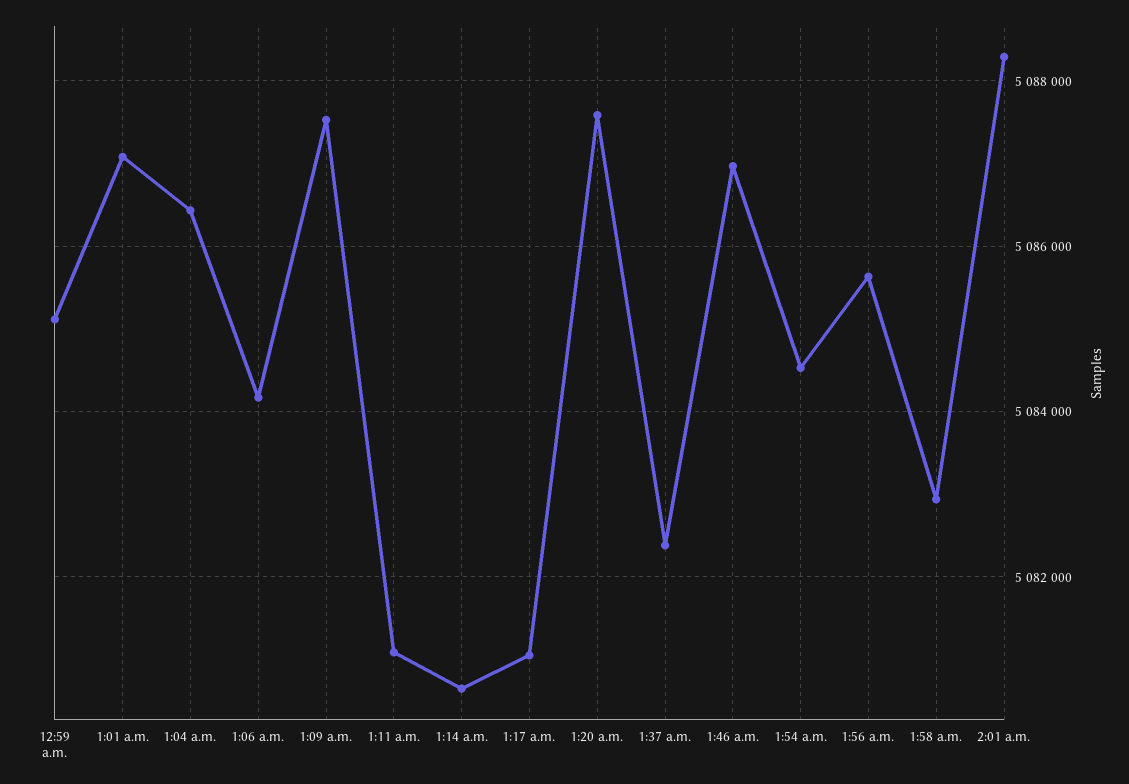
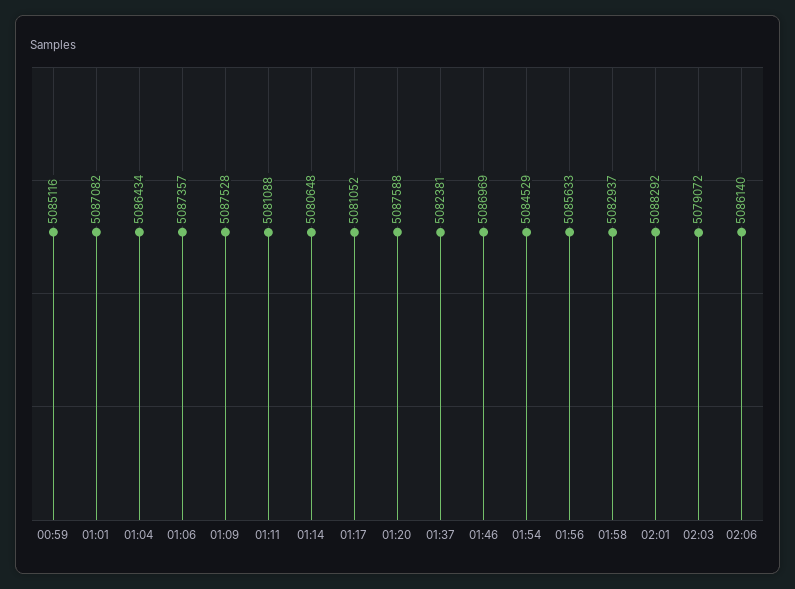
1:06 a.m.: 5084200 -> 5087357
02:03: none -> 5079072
02:06: none -> 5086140

